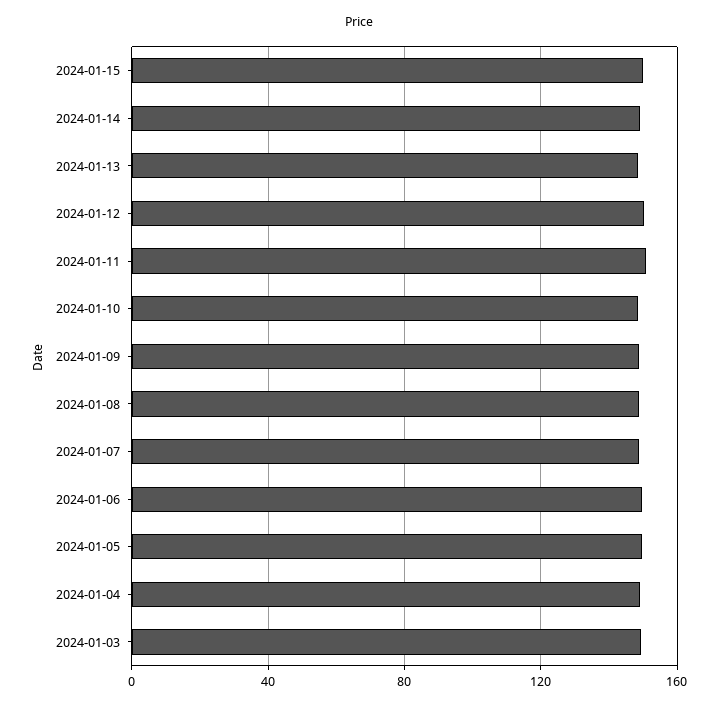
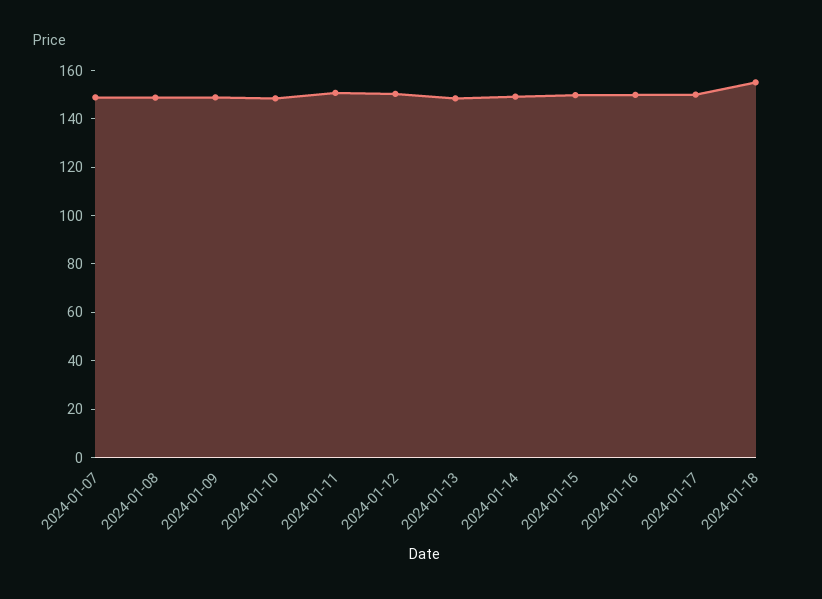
2024-01-06: 150 -> none
2024-01-05: 150 -> none
2024-01-04: 150 -> none
2024-01-03: 150 -> none
2024-01-16: none -> 150
2024-01-17: none -> 150
2024-01-18: none -> 155

